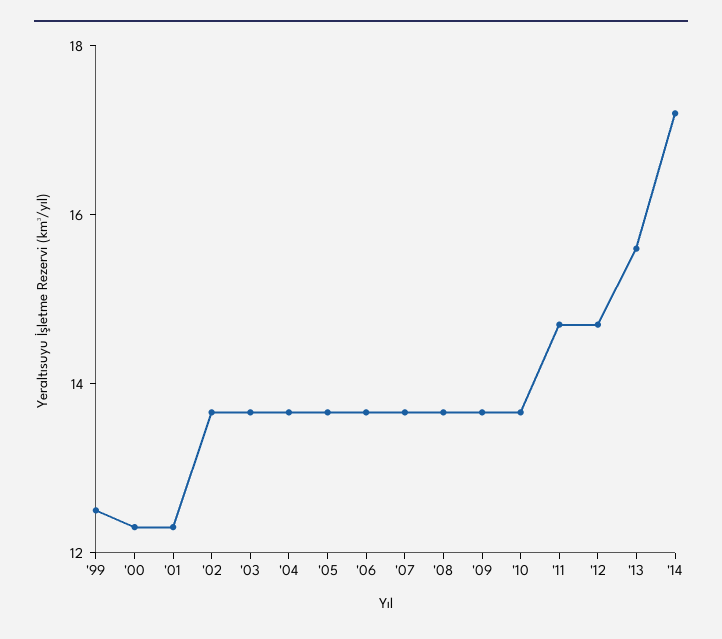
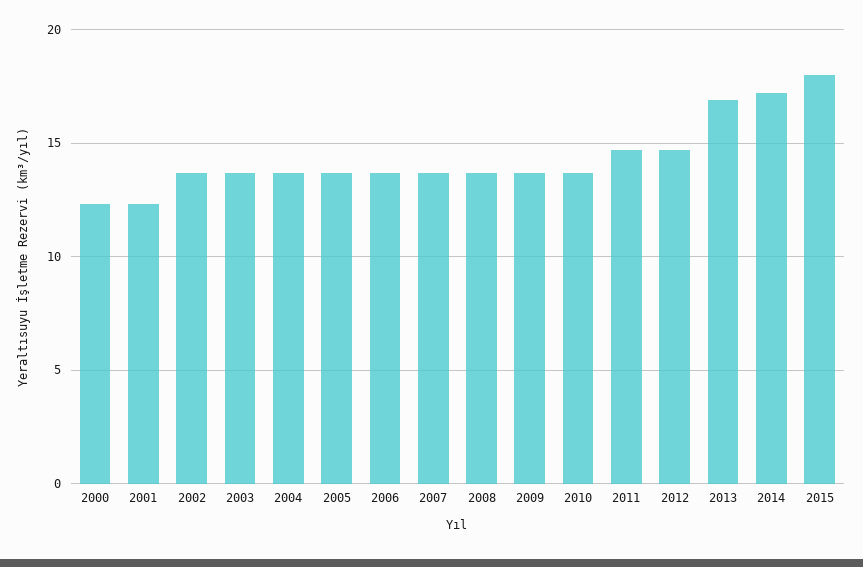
'99: 12.5 -> none
'13: 15.5 -> 17
2015: none -> 18

